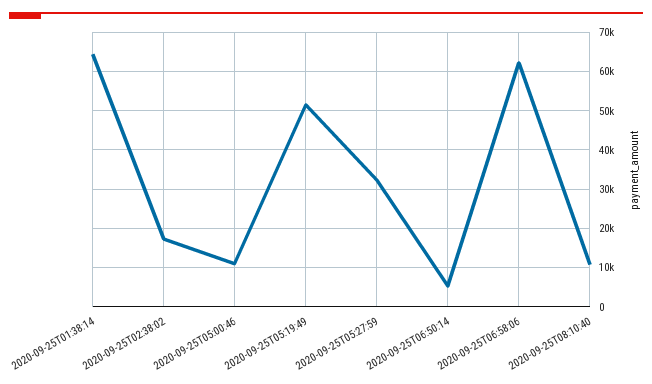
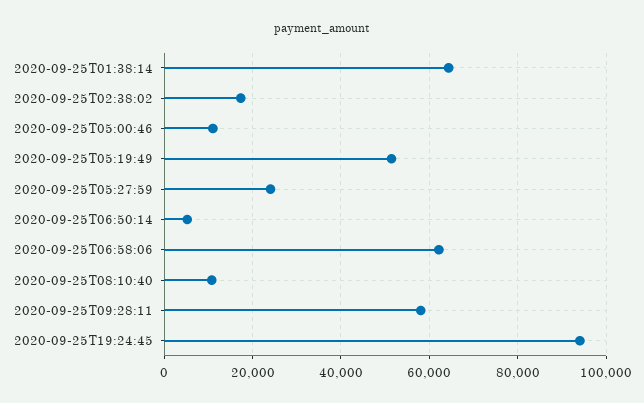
2020-09-25T05:27:59: 32000 -> 24000
2020-09-25T09:28:11: none -> 58000
2020-09-25T19:24:45: none -> 94000

